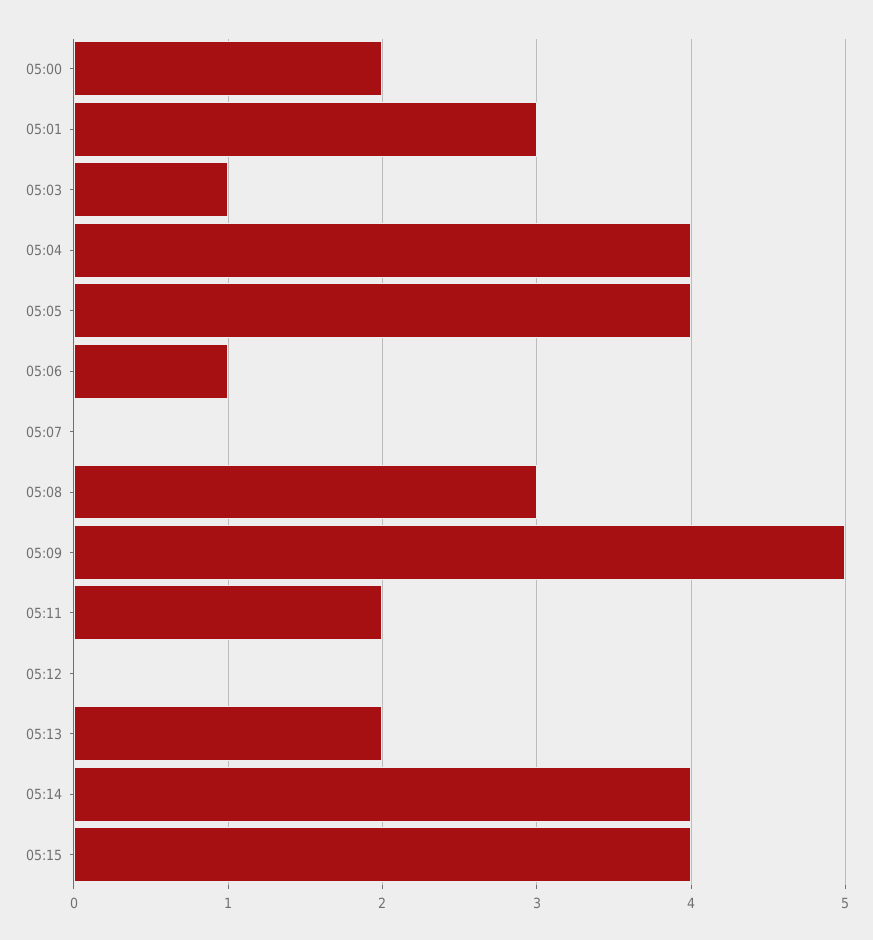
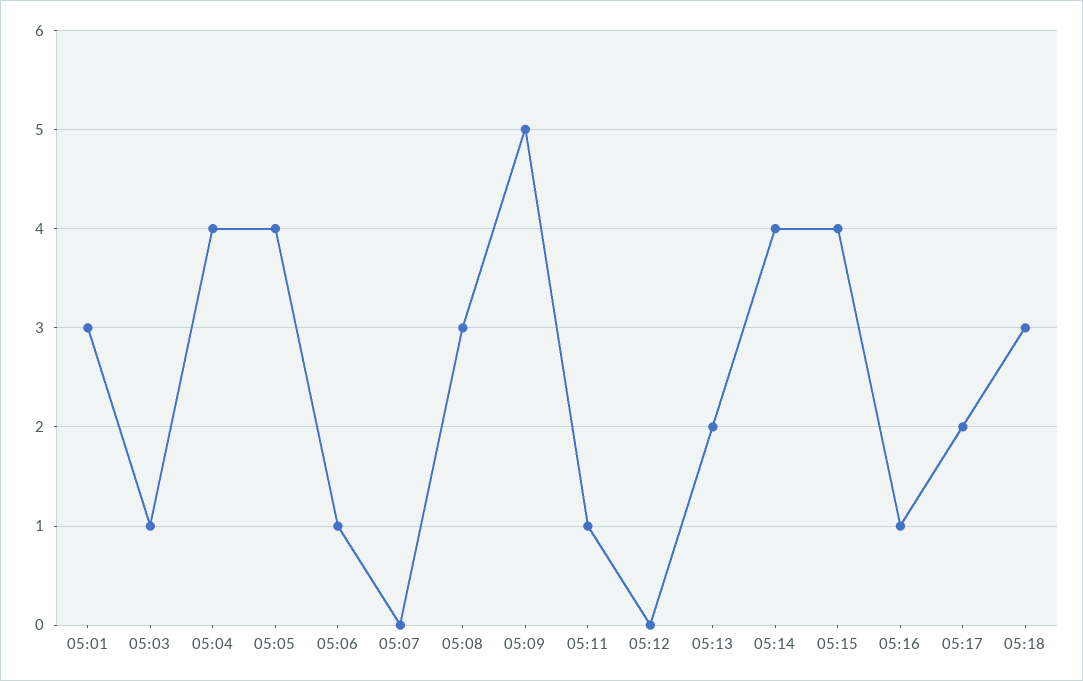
05:00: 2 -> none
05:11: 2 -> 1
05:16: none -> 1
05:17: none -> 2
05:18: none -> 3

